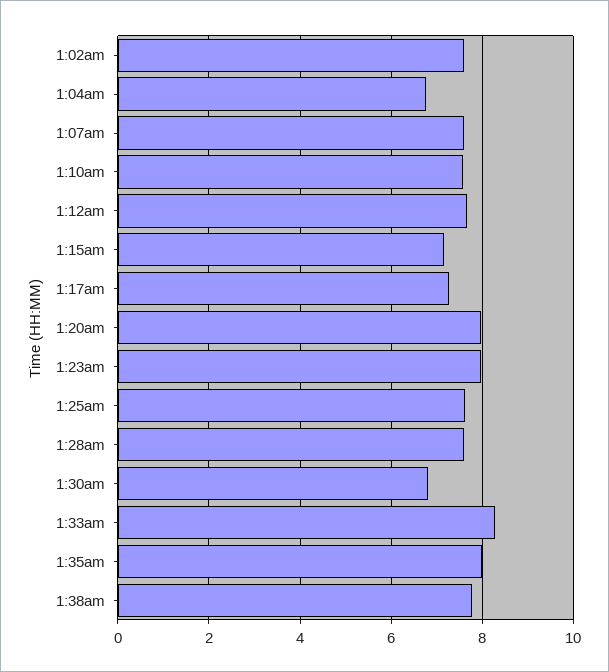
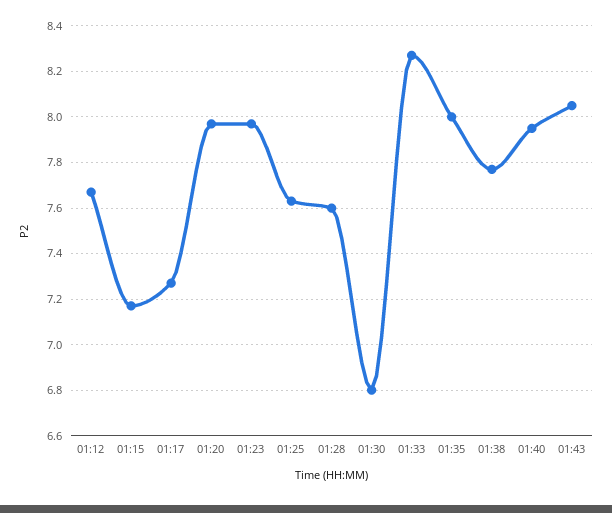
1:02am: 7.6 -> none
1:04am: 6.8 -> none
1:07am: 7.6 -> none
1:10am: 7.6 -> none
01:40: none -> 7.95
01:43: none -> 8.05

